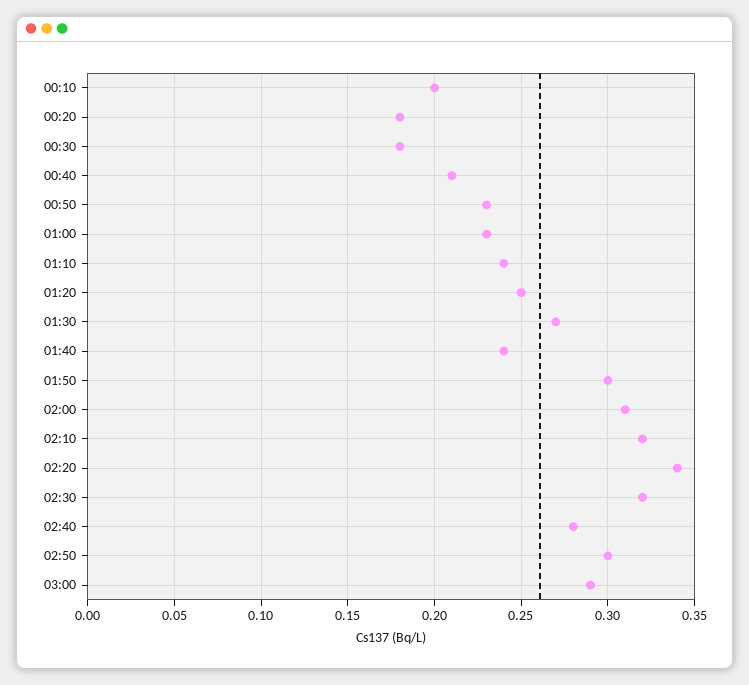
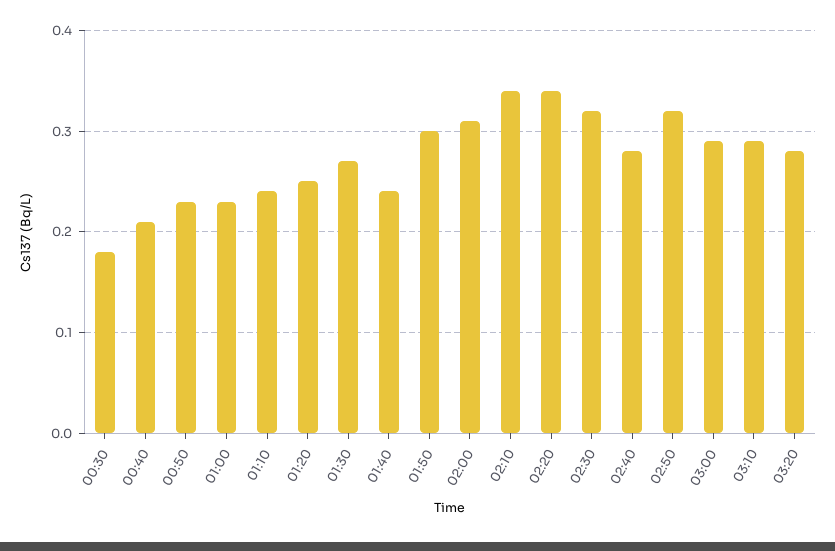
00:10: 0.2 -> none
00:20: 0.18 -> none
02:10: 0.32 -> 0.34
02:50: 0.3 -> 0.32
03:10: none -> 0.29
03:20: none -> 0.28

